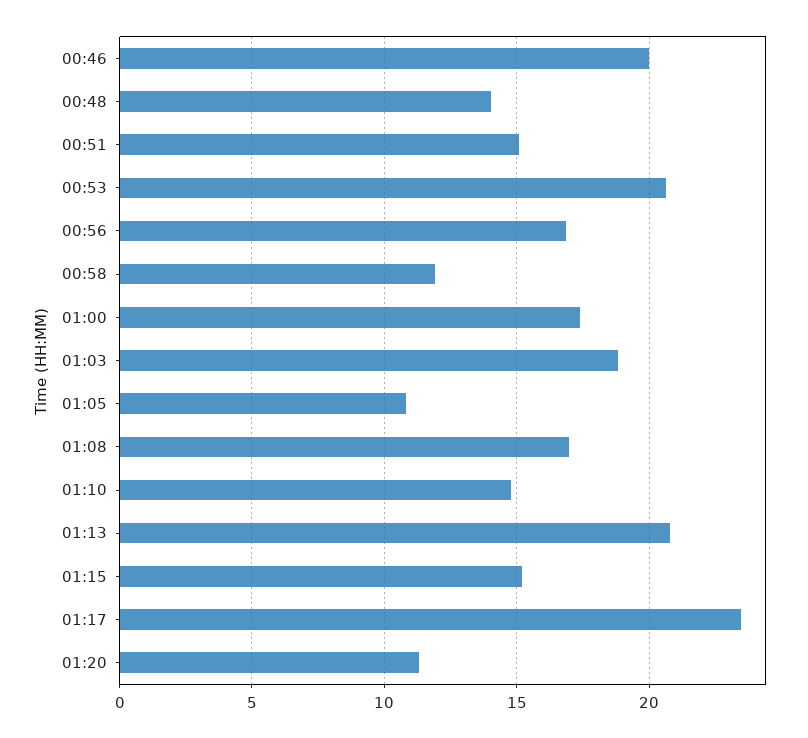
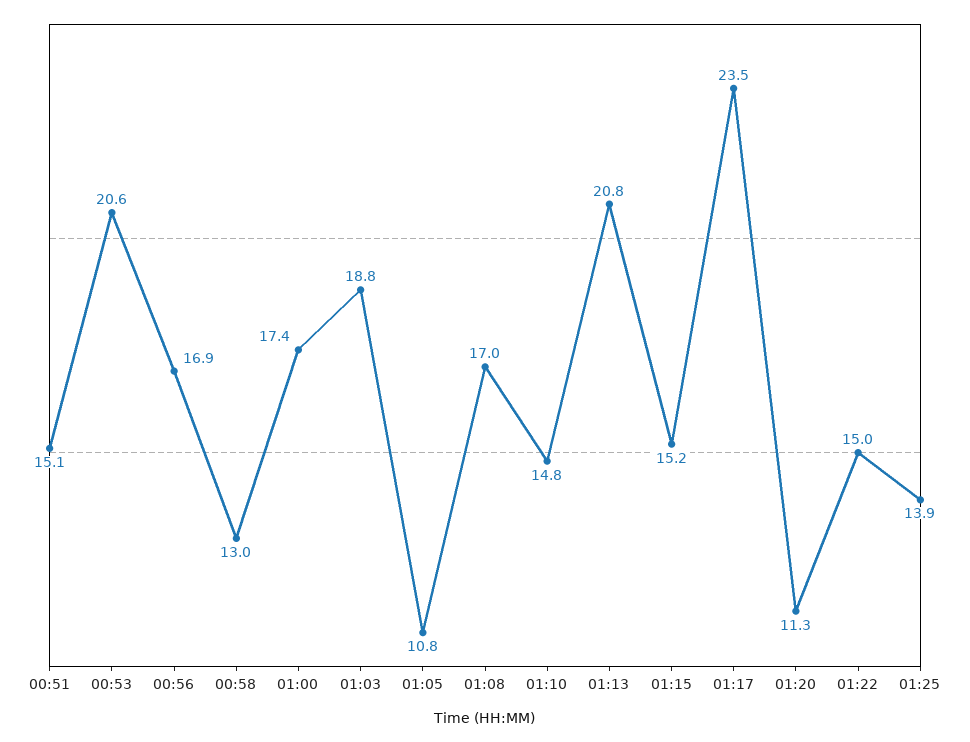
00:46: 20 -> none
00:48: 14 -> none
00:58: 12 -> 13
01:22: none -> 15
01:25: none -> 13.9

